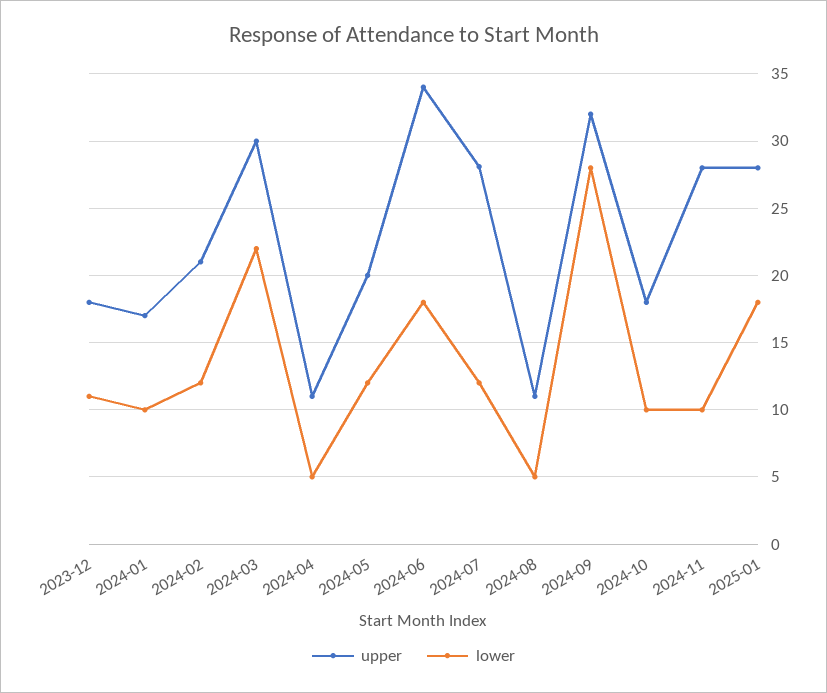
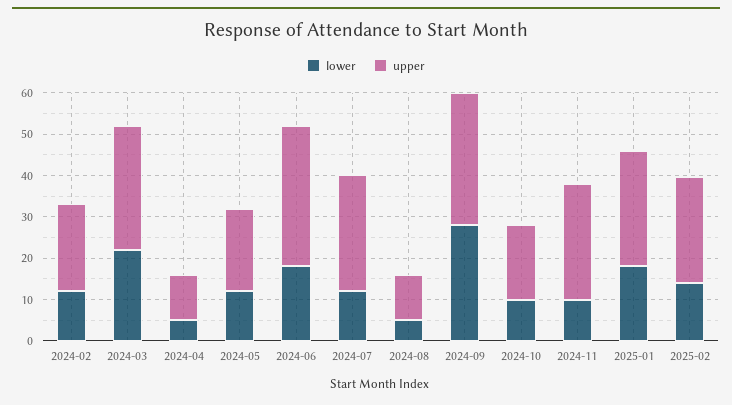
upper, 2023-12: 18 -> none
lower, 2023-12: 11 -> none
upper, 2024-01: 17 -> none
lower, 2024-01: 10 -> none
lower, 2025-02: none -> 14
upper, 2025-02: none -> 26

